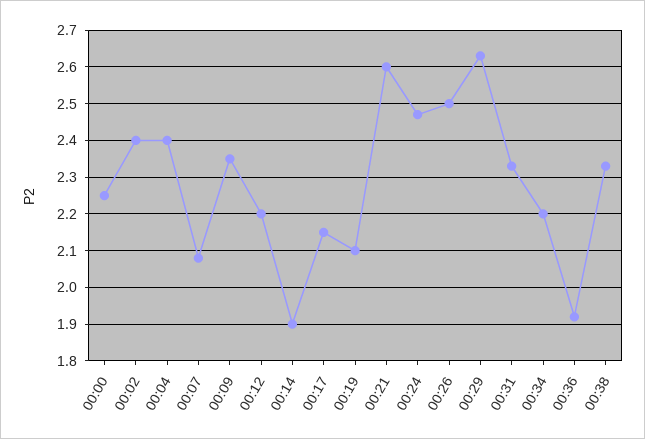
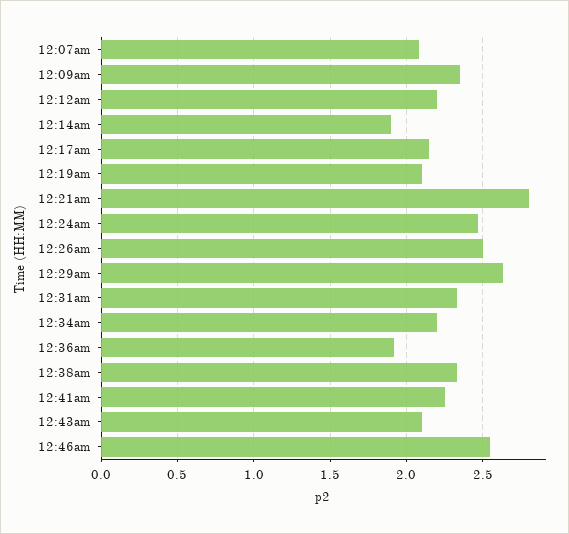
00:00: 2.25 -> none
00:02: 2.4 -> none
00:04: 2.4 -> none
00:21: 2.6 -> 2.8
12:41am: none -> 2.25
12:43am: none -> 2.1
12:46am: none -> 2.55

